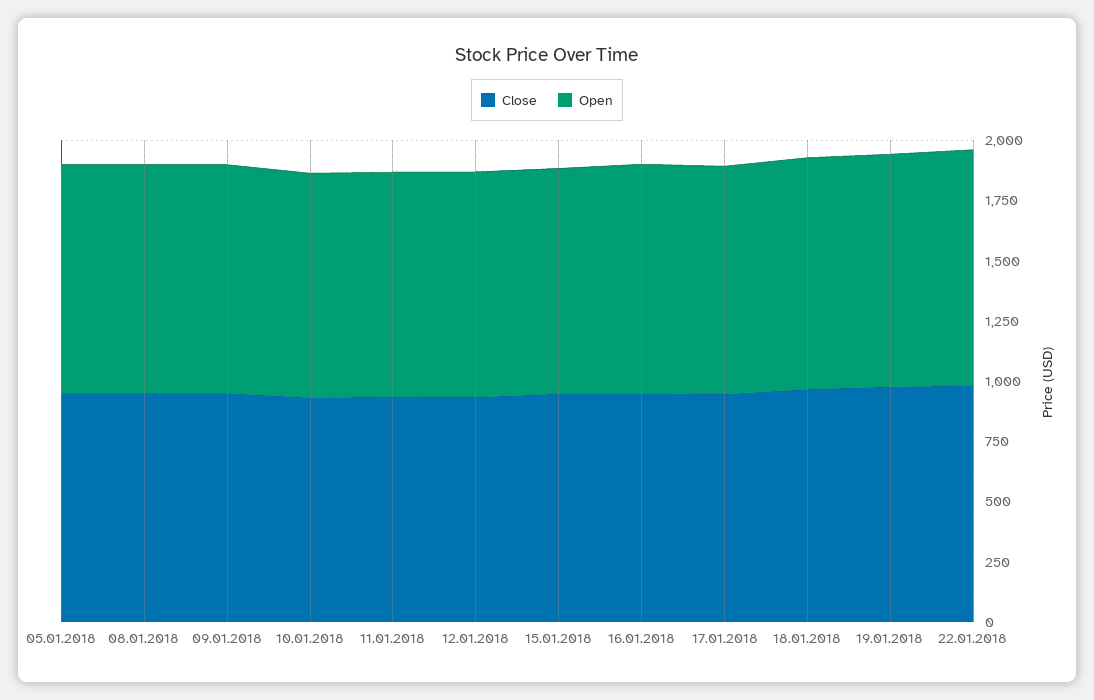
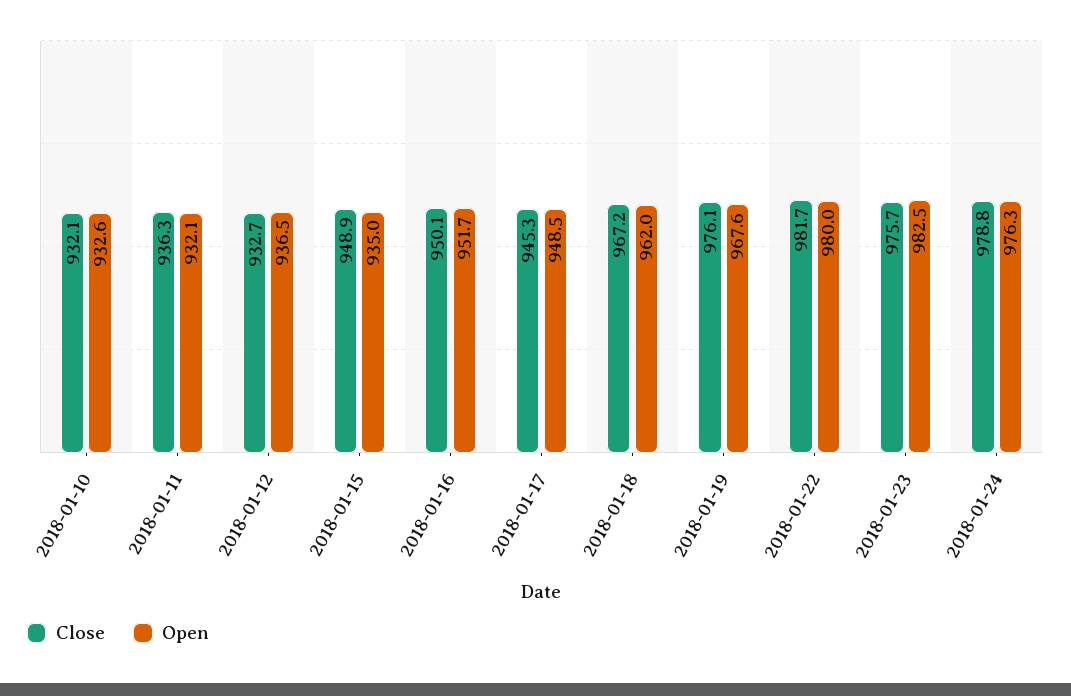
Close, 05.01.2018: 950 -> none
Open, 05.01.2018: 950 -> none
Close, 08.01.2018: 950 -> none
Open, 08.01.2018: 950 -> none
Close, 09.01.2018: 950 -> none
Open, 09.01.2018: 950 -> none
Close, 2018-01-23: none -> 975.7
Open, 2018-01-23: none -> 982.5
Close, 2018-01-24: none -> 978.8
Open, 2018-01-24: none -> 976.3

